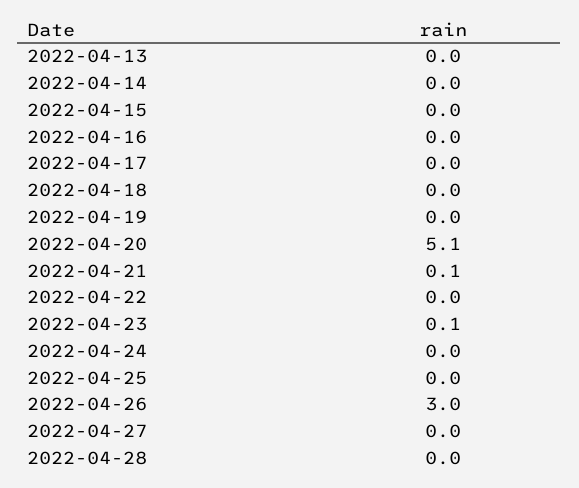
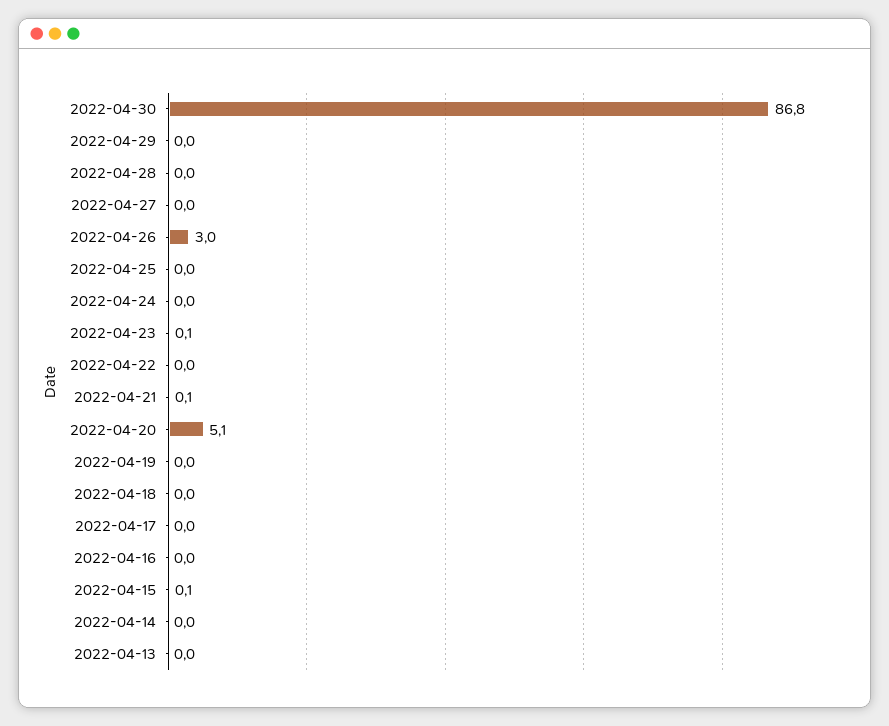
2022-04-15: 0 -> 0.1
2022-04-30: none -> 86.8
2022-04-29: none -> 0

